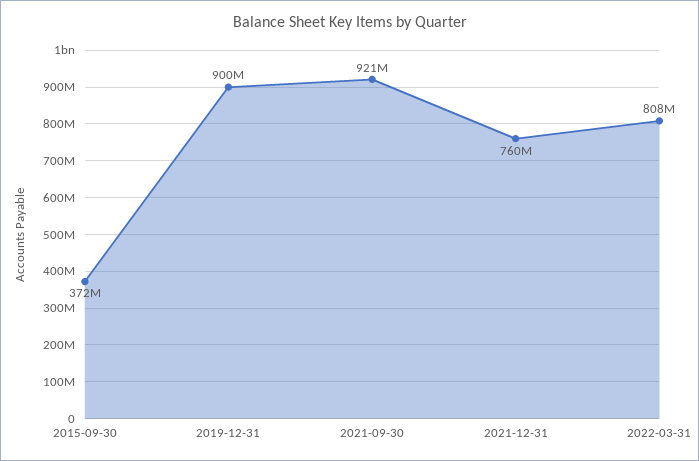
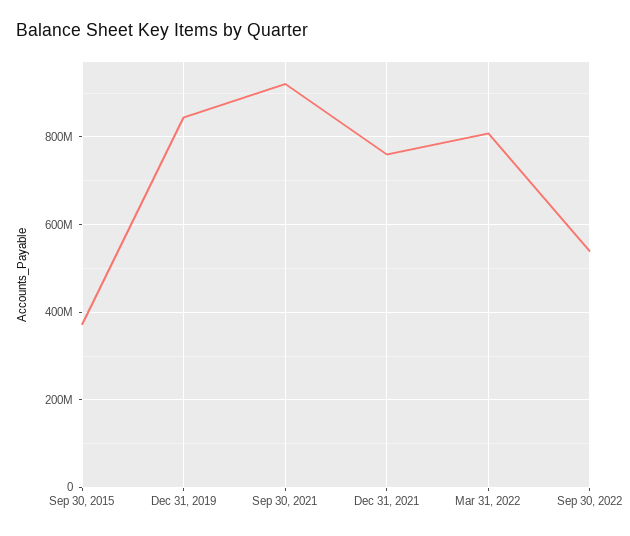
2019-12-31: 900000000 -> 840000000
Sep 30, 2022: none -> 540000000

